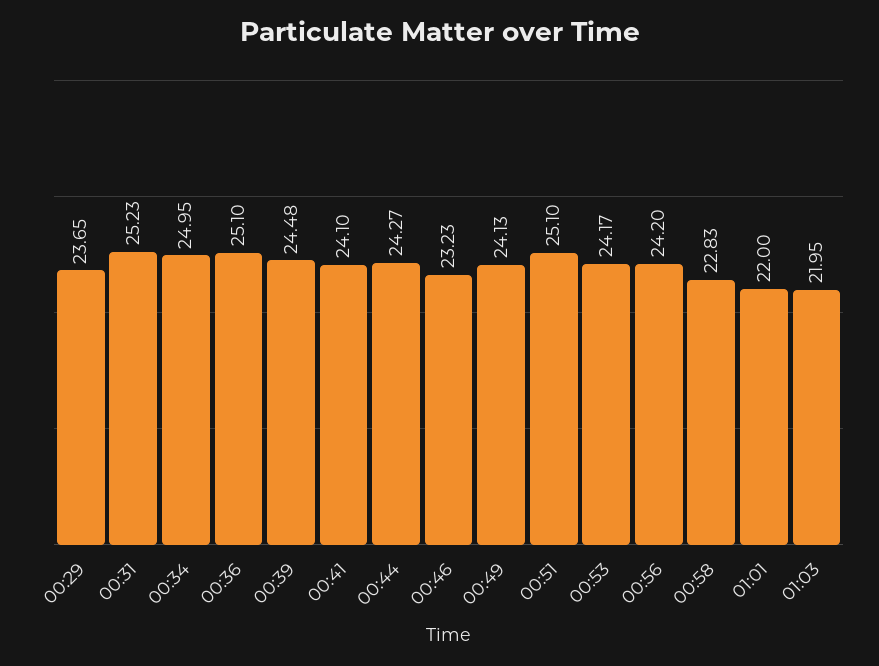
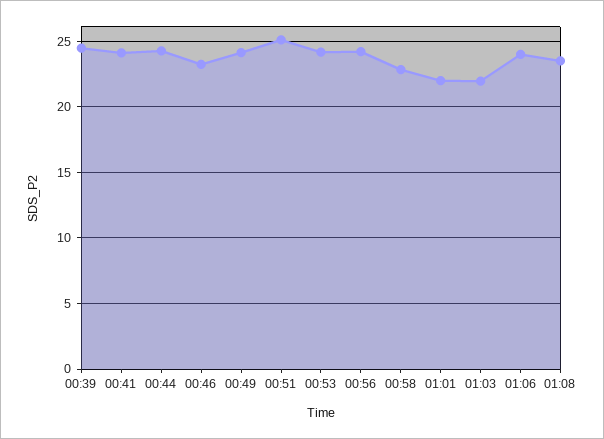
00:29: 23.65 -> none
00:31: 25.23 -> none
00:34: 24.95 -> none
00:36: 25.1 -> none
01:06: none -> 24
01:08: none -> 23.5

